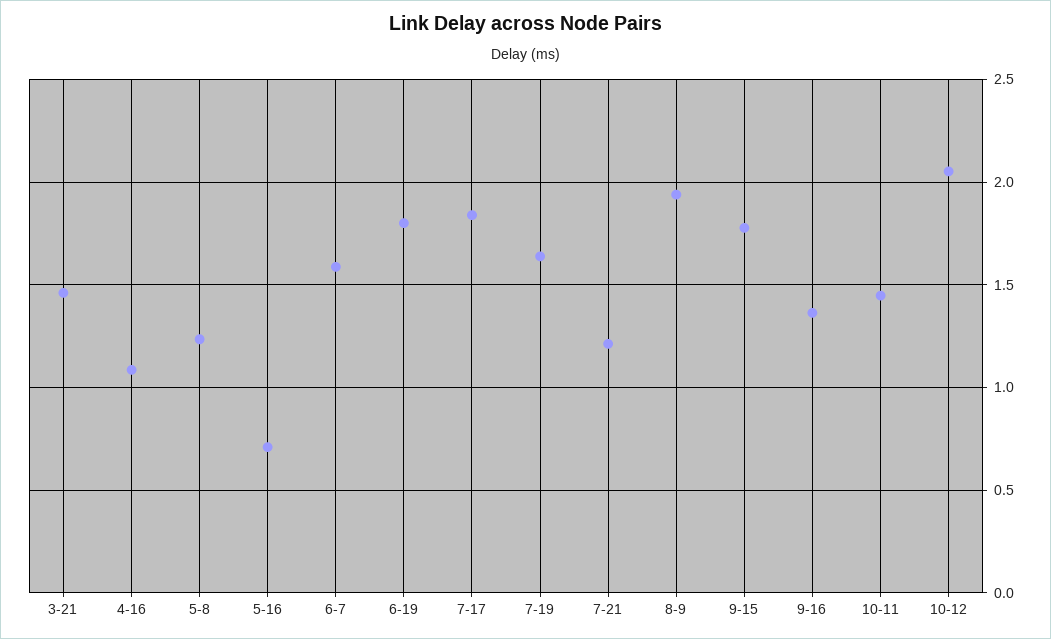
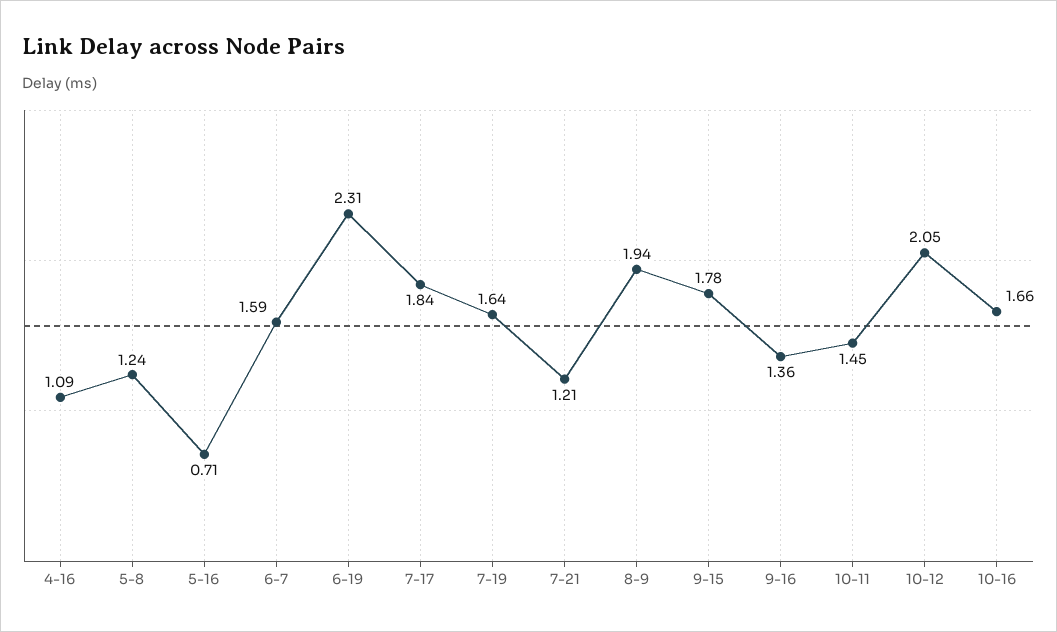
3-21: 1.45 -> none
6-19: 1.8 -> 2.31
10-16: none -> 1.66

